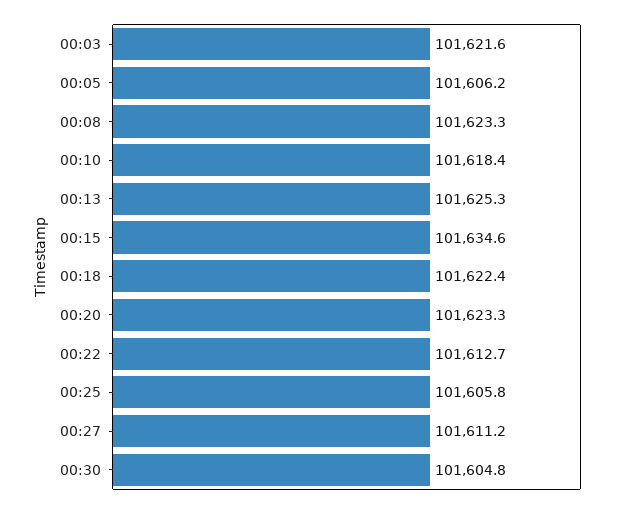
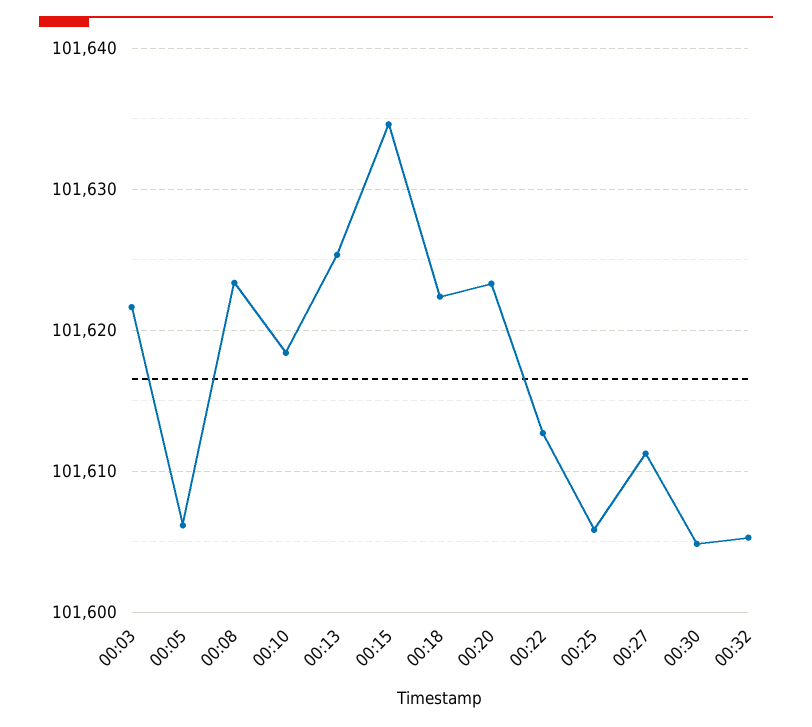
00:32: none -> 101605

